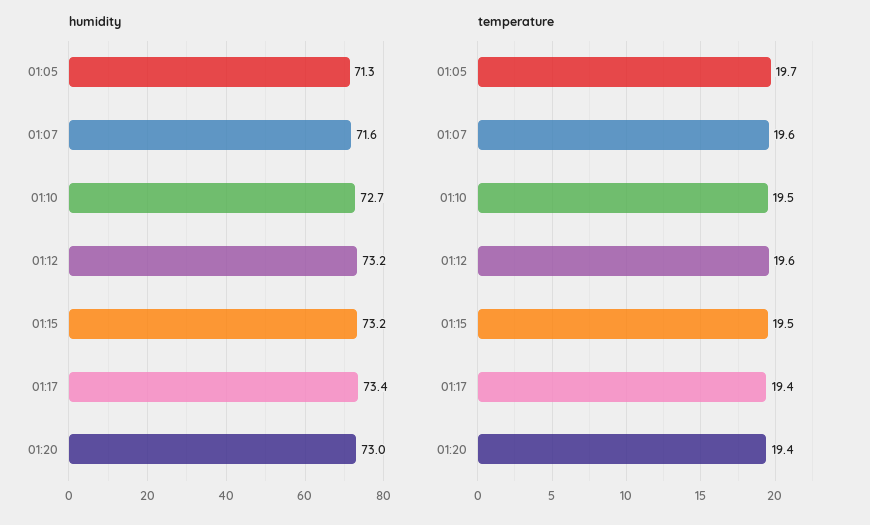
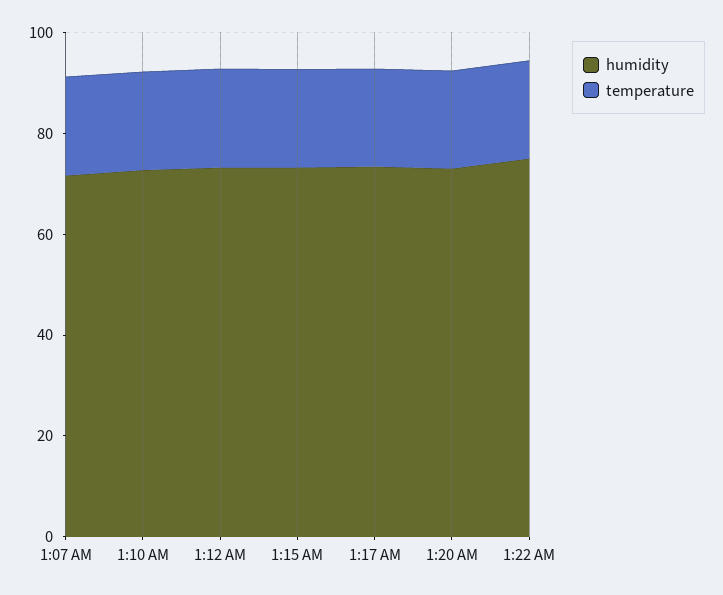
humidity, 01:05: 71.3 -> none
temperature, 01:05: 19.7 -> none
humidity, 1:22 AM: none -> 75
temperature, 1:22 AM: none -> 20

